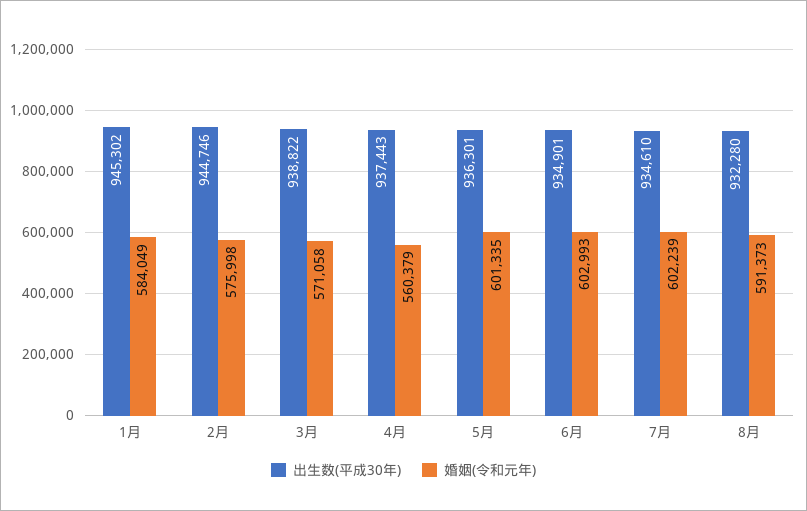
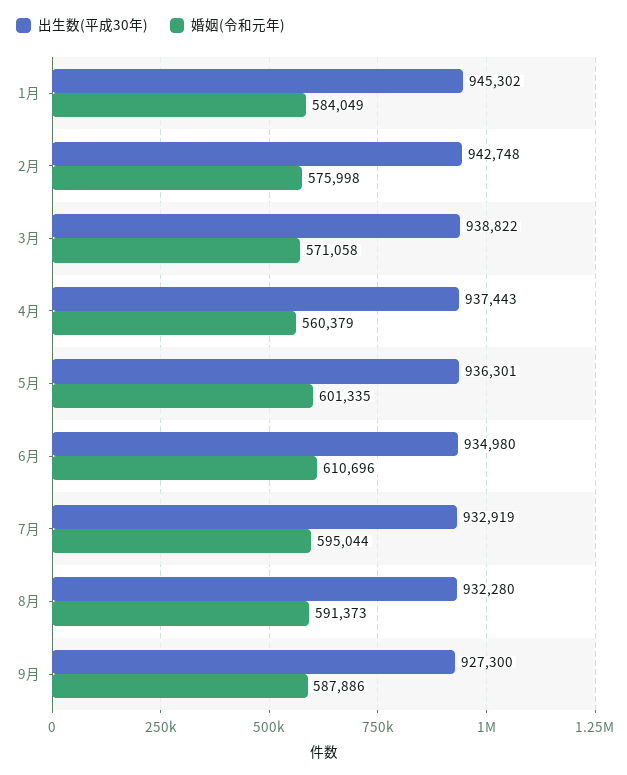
出生数(平成30年), 2月: 944746 -> 942748
出生数(平成30年), 6月: 934901 -> 934980
婚姻(令和元年), 6月: 602993 -> 610696
出生数(平成30年), 7月: 934610 -> 932919
婚姻(令和元年), 7月: 602239 -> 595044
出生数(平成30年), 9月: none -> 927300
婚姻(令和元年), 9月: none -> 587886

